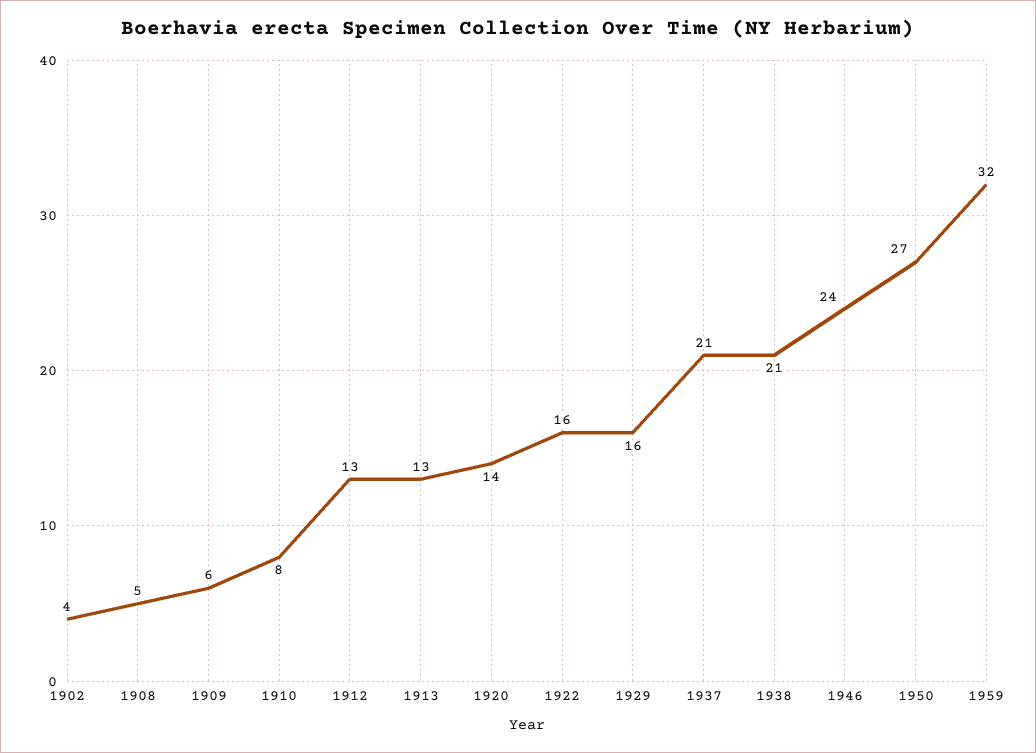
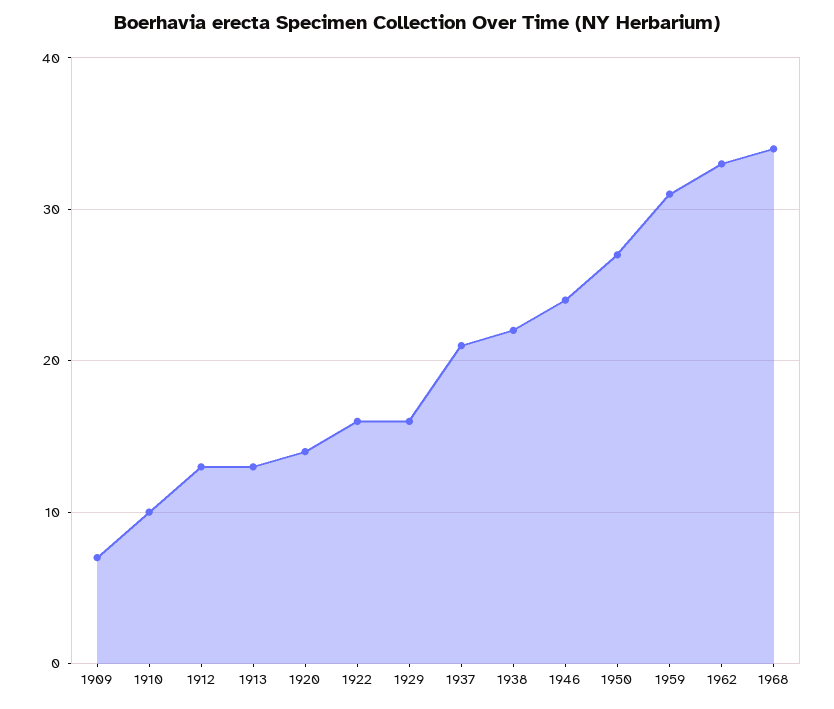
1902: 4 -> none
1908: 5 -> none
1909: 6 -> 7
1910: 8 -> 10
1938: 21 -> 22
1959: 32 -> 31
1962: none -> 33
1968: none -> 34

